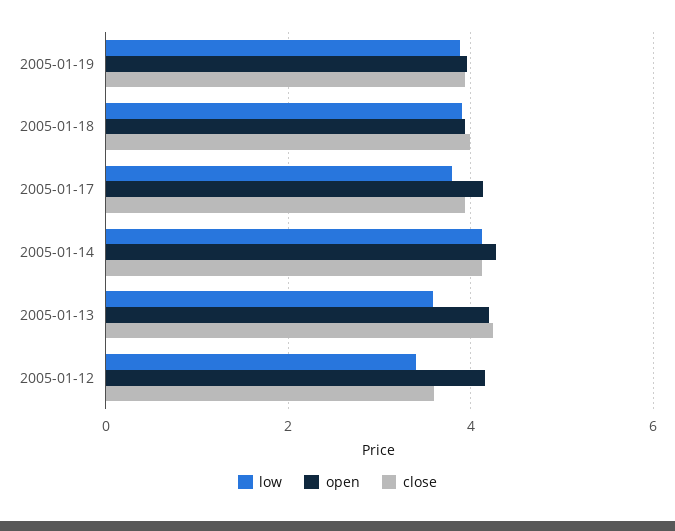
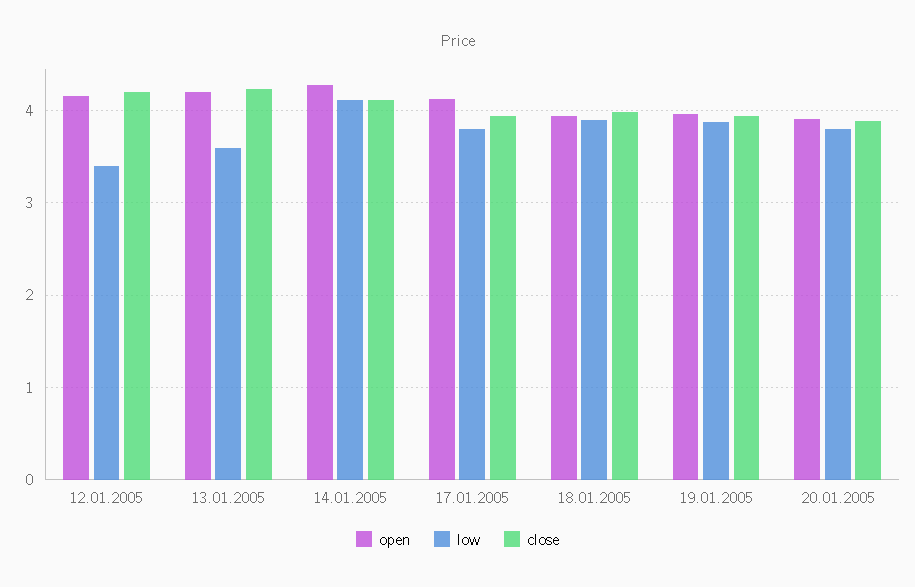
close, 2005-01-12: 3.6 -> 4.2
open, 20.01.2005: none -> 3.9
low, 20.01.2005: none -> 3.8
close, 20.01.2005: none -> 3.9

